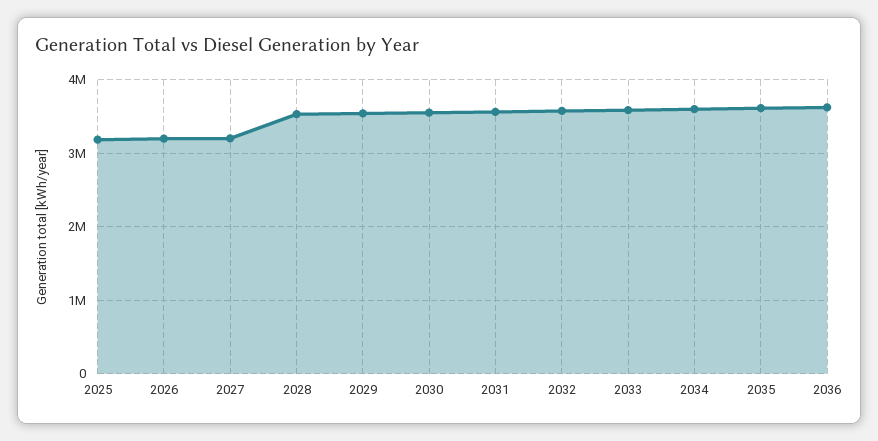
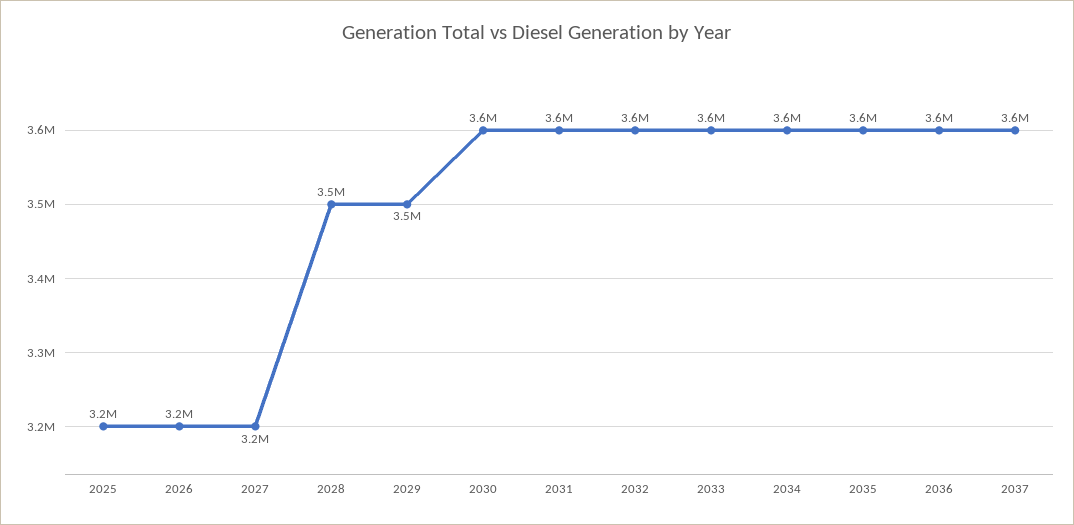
2037: none -> 3600000

